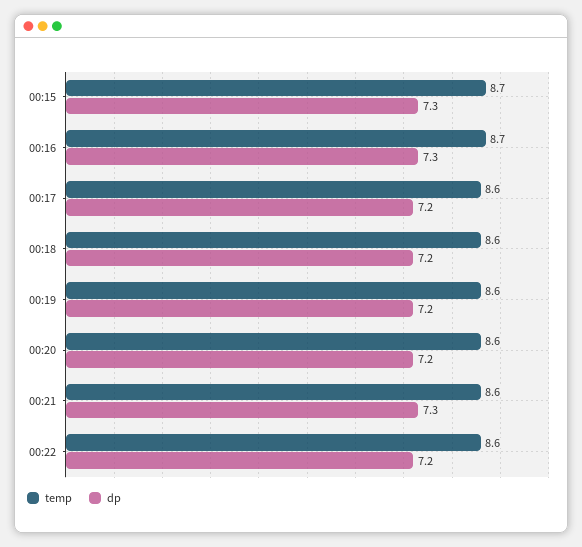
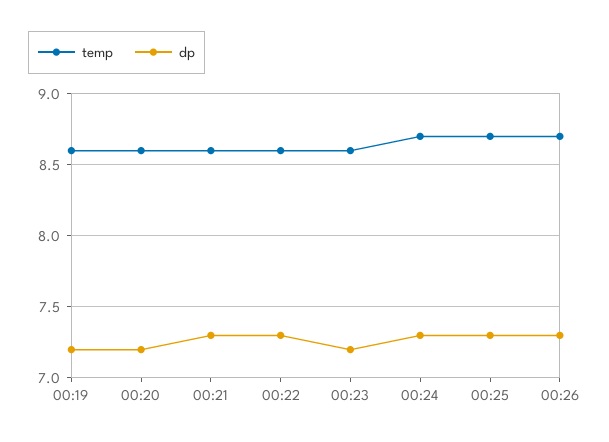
temp, 00:15: 8.7 -> none
dp, 00:15: 7.3 -> none
temp, 00:16: 8.7 -> none
dp, 00:16: 7.3 -> none
temp, 00:17: 8.6 -> none
dp, 00:17: 7.2 -> none
temp, 00:18: 8.6 -> none
dp, 00:18: 7.2 -> none
dp, 00:22: 7.2 -> 7.3
temp, 00:23: none -> 8.6
dp, 00:23: none -> 7.2
temp, 00:24: none -> 8.7
dp, 00:24: none -> 7.3
temp, 00:25: none -> 8.7
dp, 00:25: none -> 7.3
temp, 00:26: none -> 8.7
dp, 00:26: none -> 7.3

